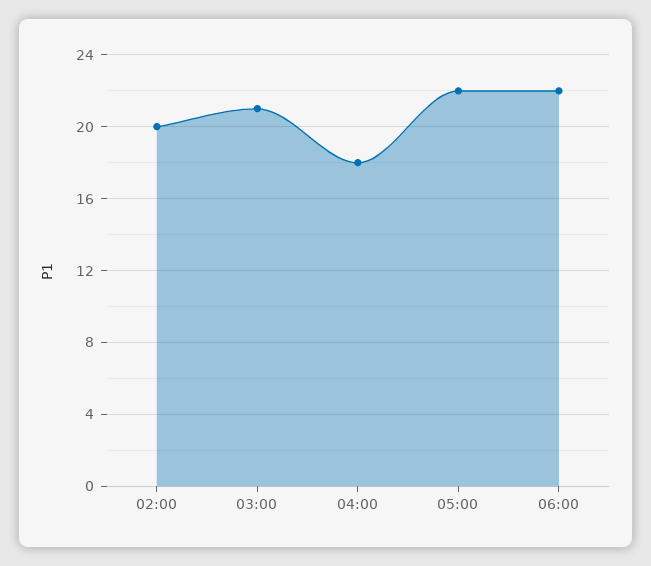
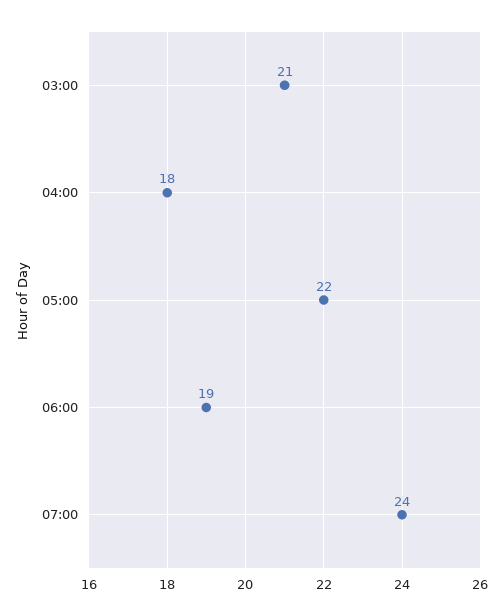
02:00: 20 -> none
06:00: 22 -> 19
07:00: none -> 24

